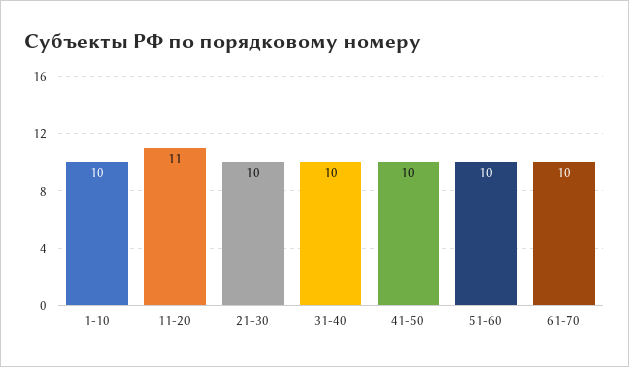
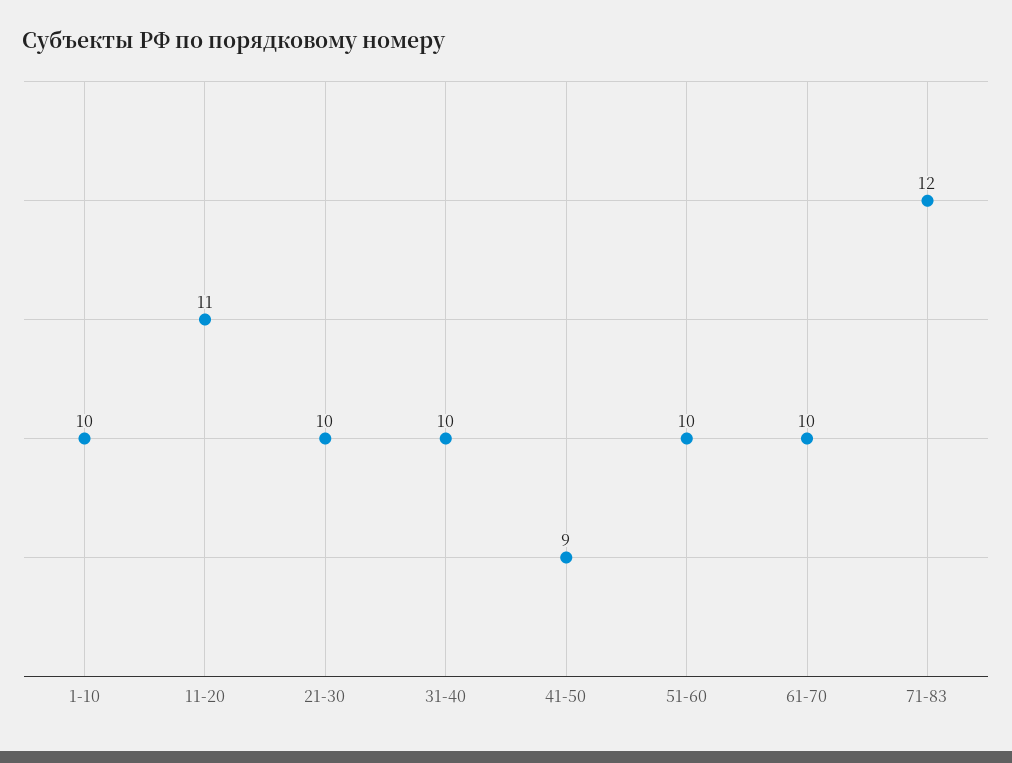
41-50: 10 -> 9
71-83: none -> 12

